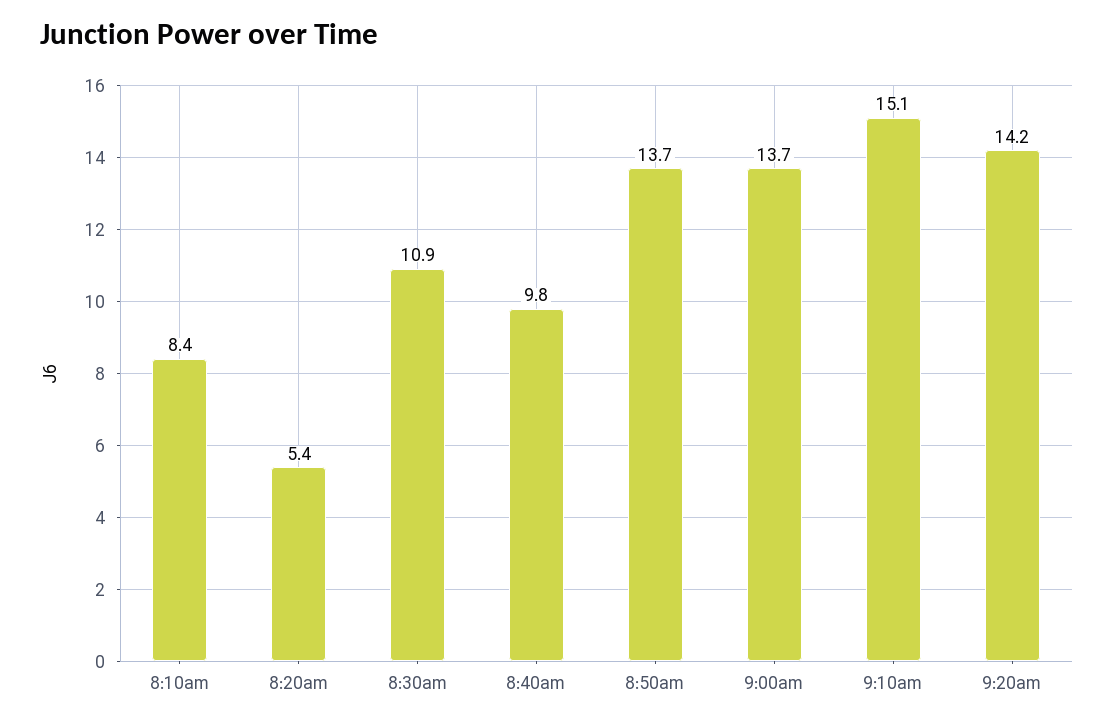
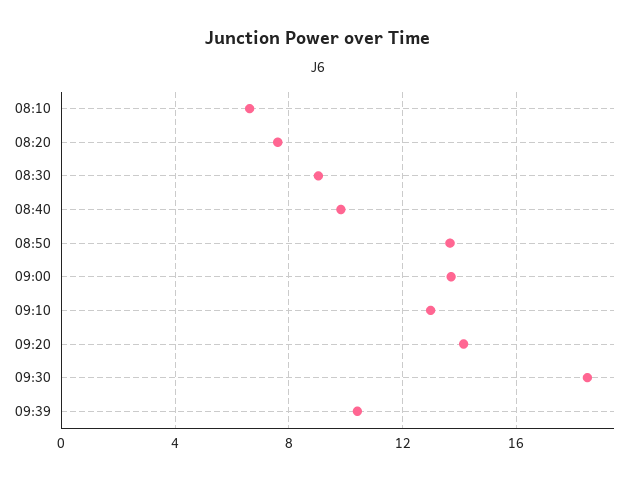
8:10am: 8.4 -> 6.5
8:20am: 5.4 -> 7.5
8:30am: 10.9 -> 9
9:10am: 15.1 -> 13
09:30: none -> 18.5
09:39: none -> 10.5

